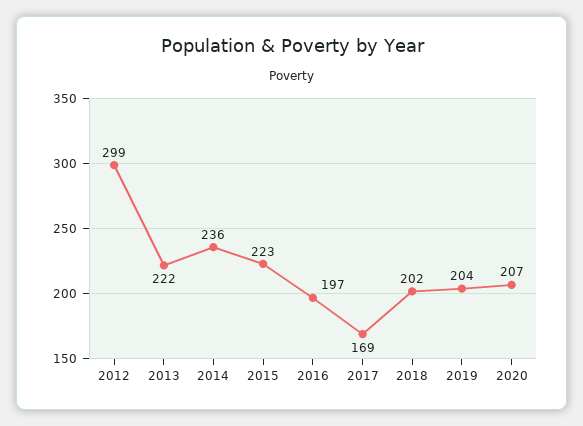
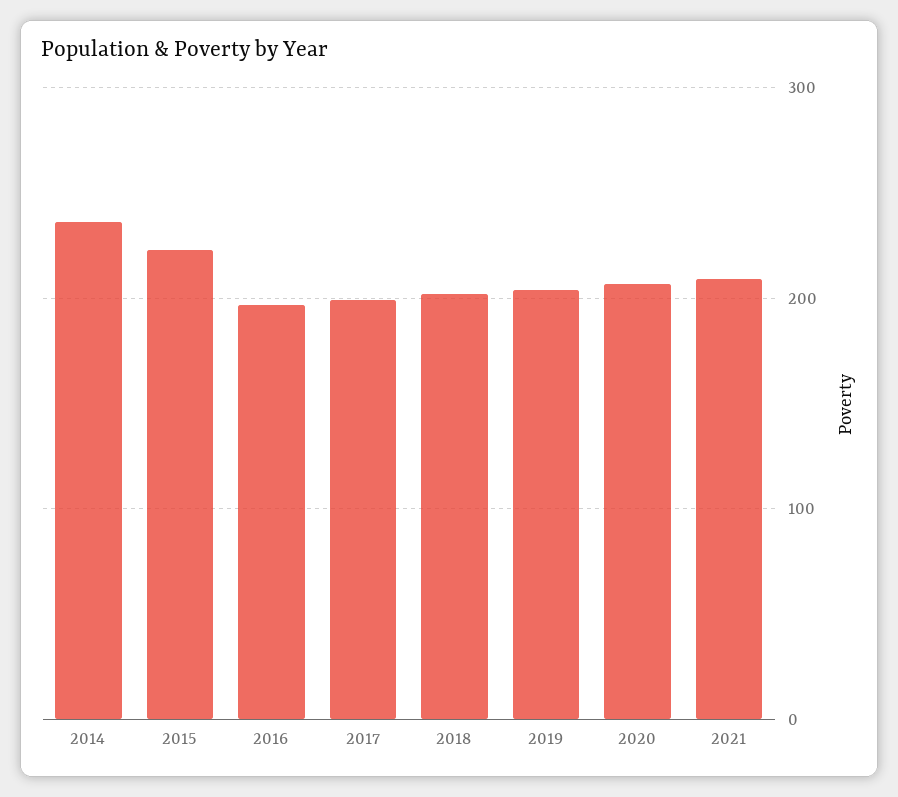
2012: 299 -> none
2013: 222 -> none
2017: 169 -> 200
2021: none -> 210

